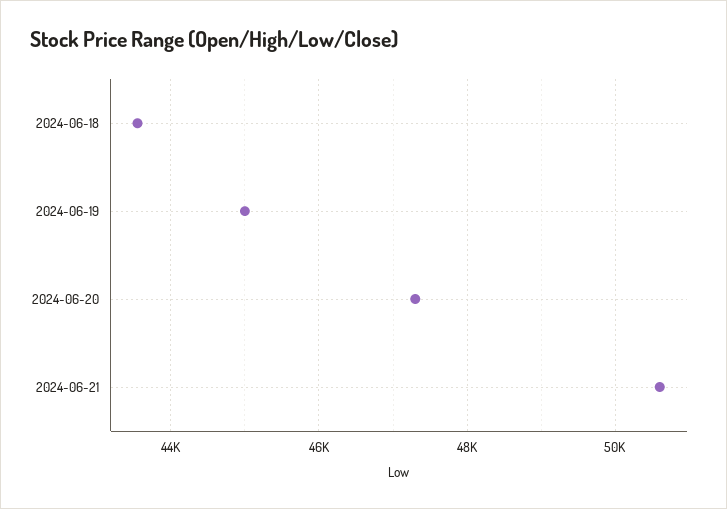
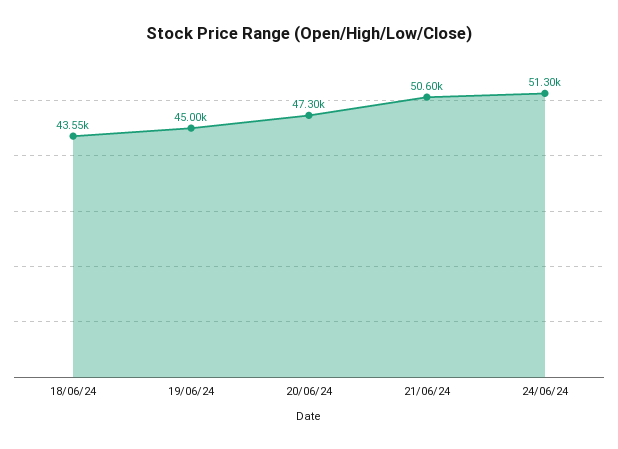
24/06/24: none -> 51300

